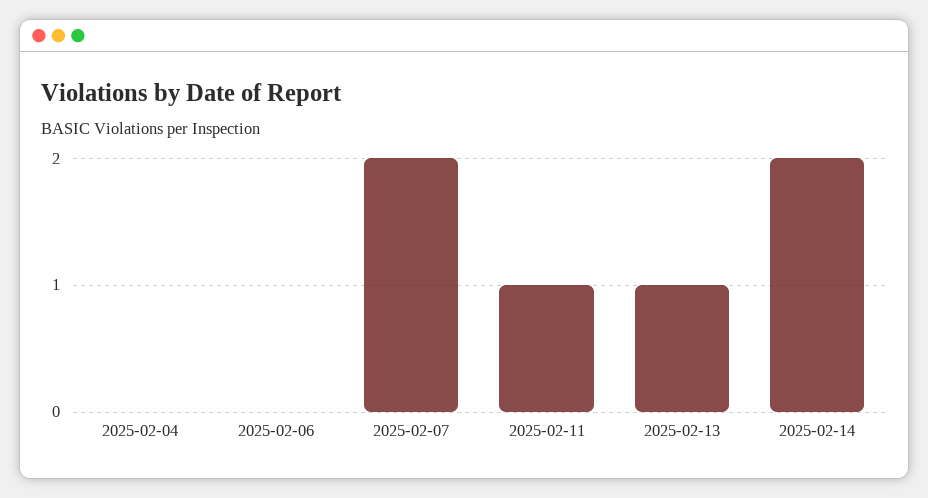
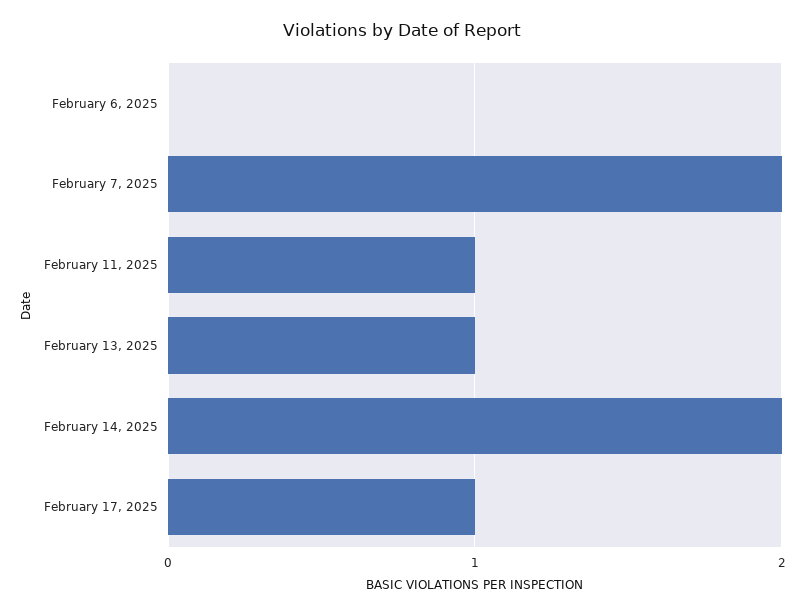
2025-02-04: 0 -> none
February 17, 2025: none -> 1

